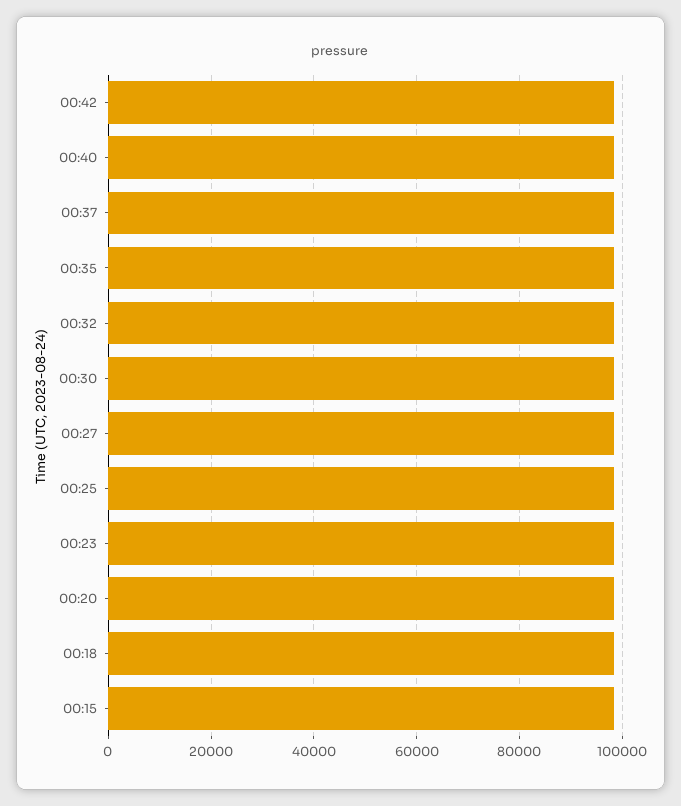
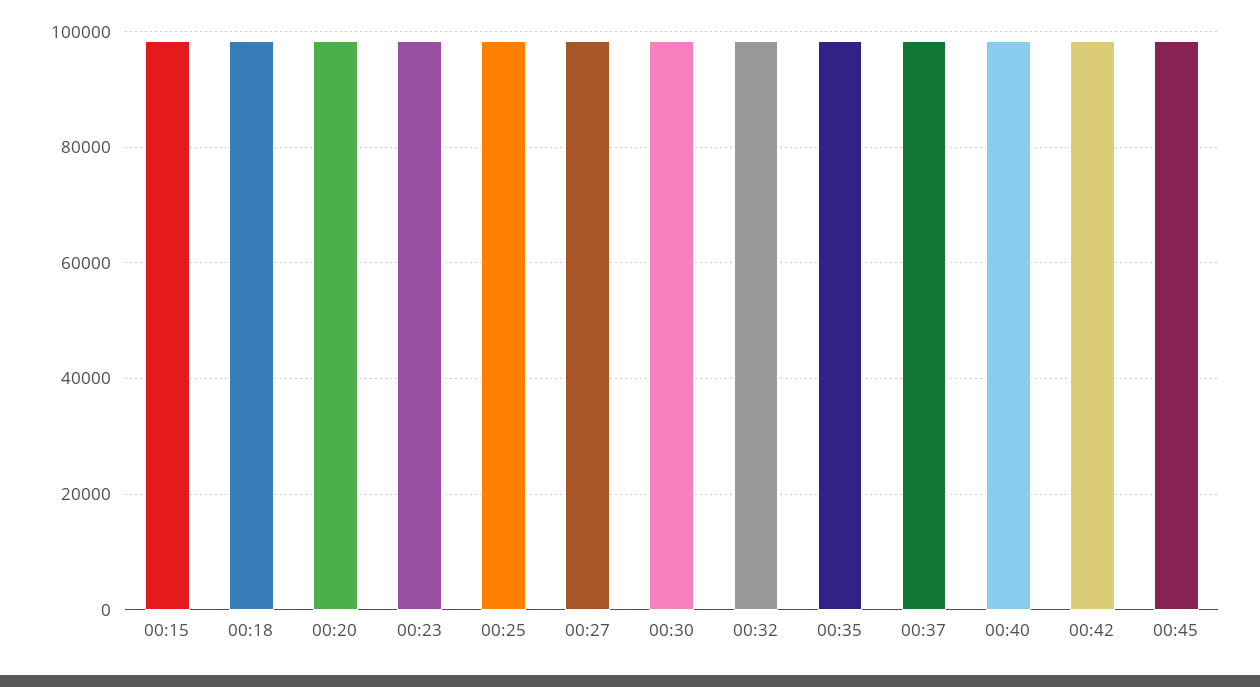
00:45: none -> 98000

